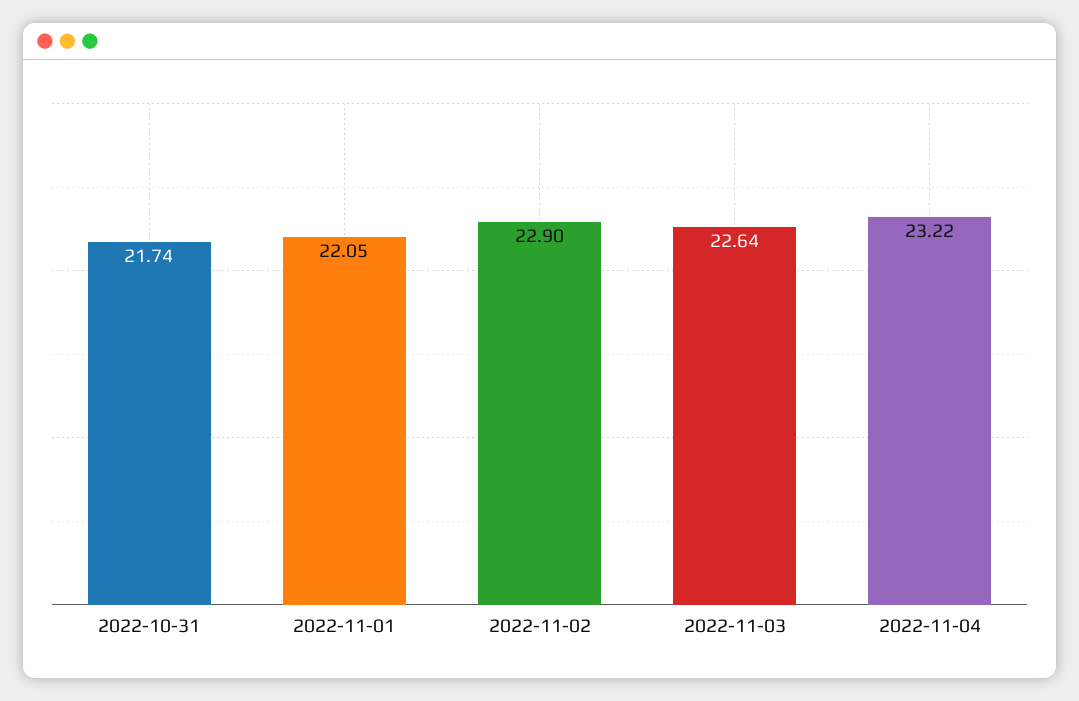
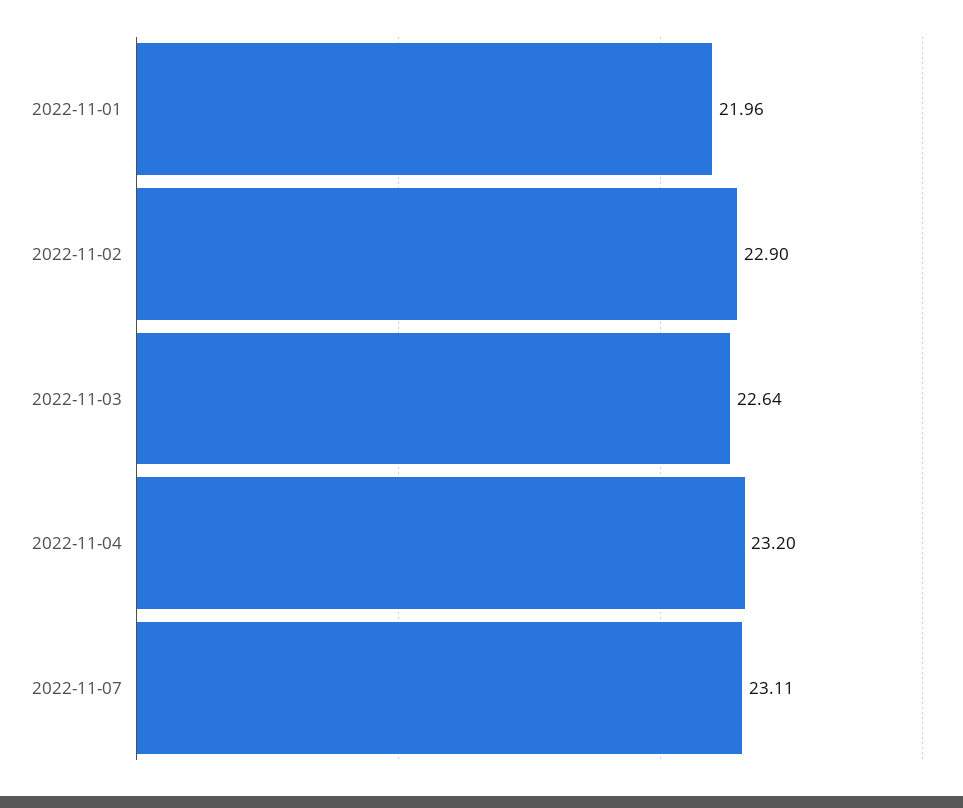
2022-10-31: 21.74 -> none
2022-11-01: 22.05 -> 21.96
2022-11-04: 23.22 -> 23.2
2022-11-07: none -> 23.11

